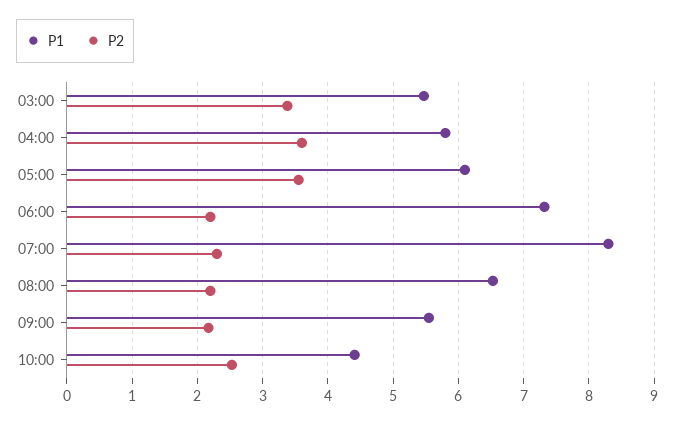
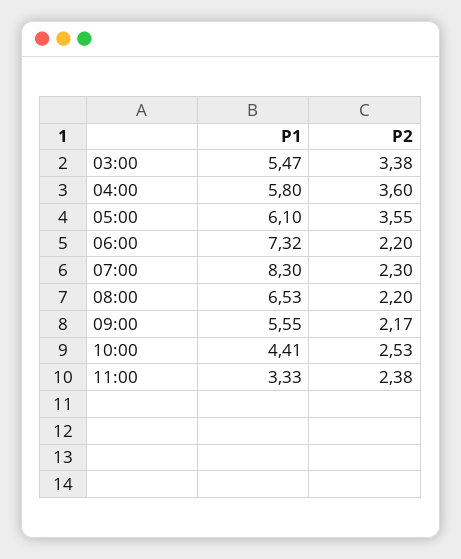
P1, 11:00: none -> 3.33
P2, 11:00: none -> 2.38

